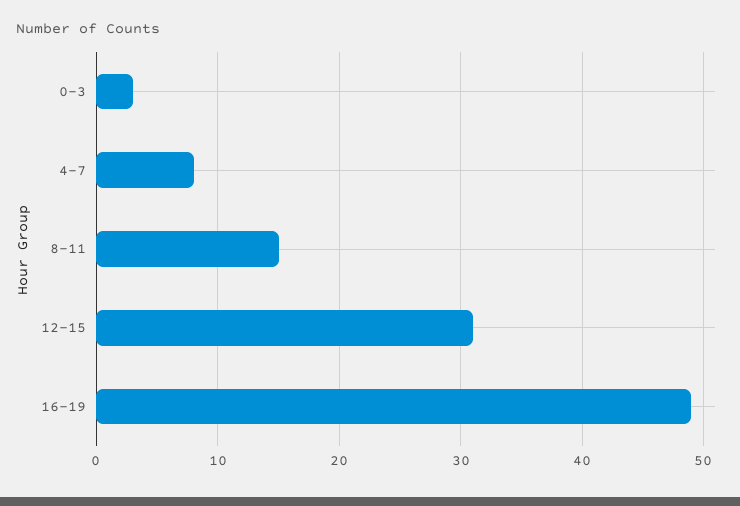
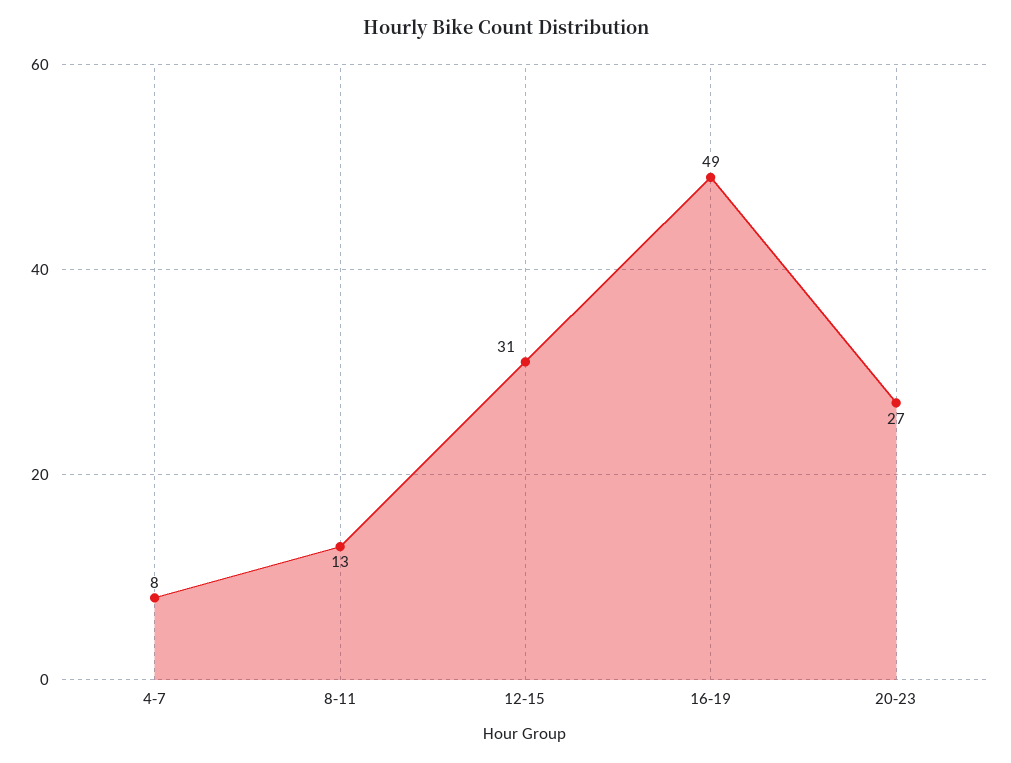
0-3: 3 -> none
8-11: 15 -> 13
20-23: none -> 27

